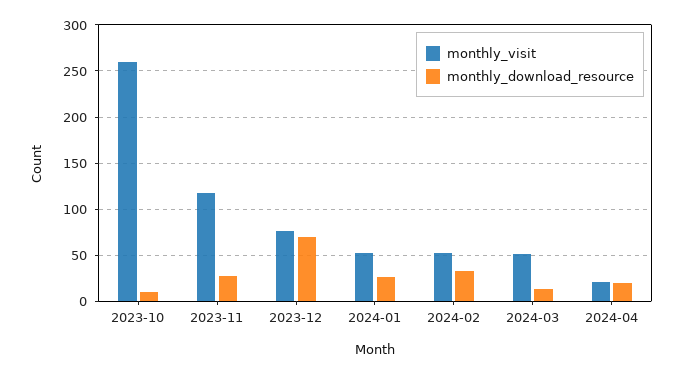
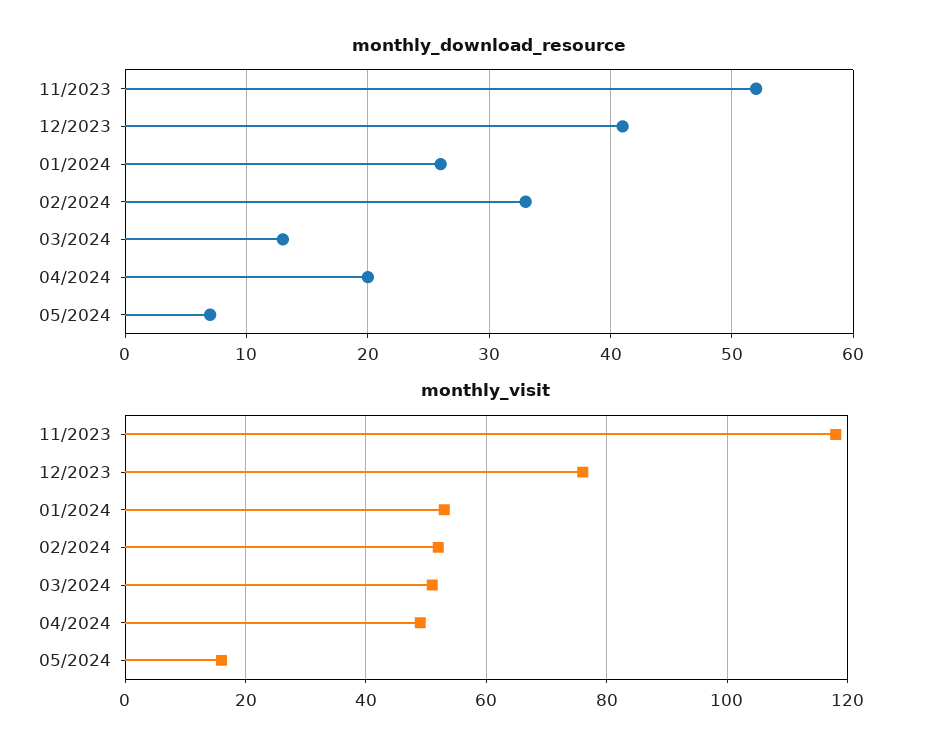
monthly_visit, 2023-10: 260 -> none
monthly_download_resource, 2023-10: 10 -> none
monthly_download_resource, 2023-11: 30 -> 52
monthly_download_resource, 2023-12: 70 -> 41
monthly_visit, 2024-04: 20 -> 50
monthly_download_resource, 05/2024: none -> 7
monthly_visit, 05/2024: none -> 15

